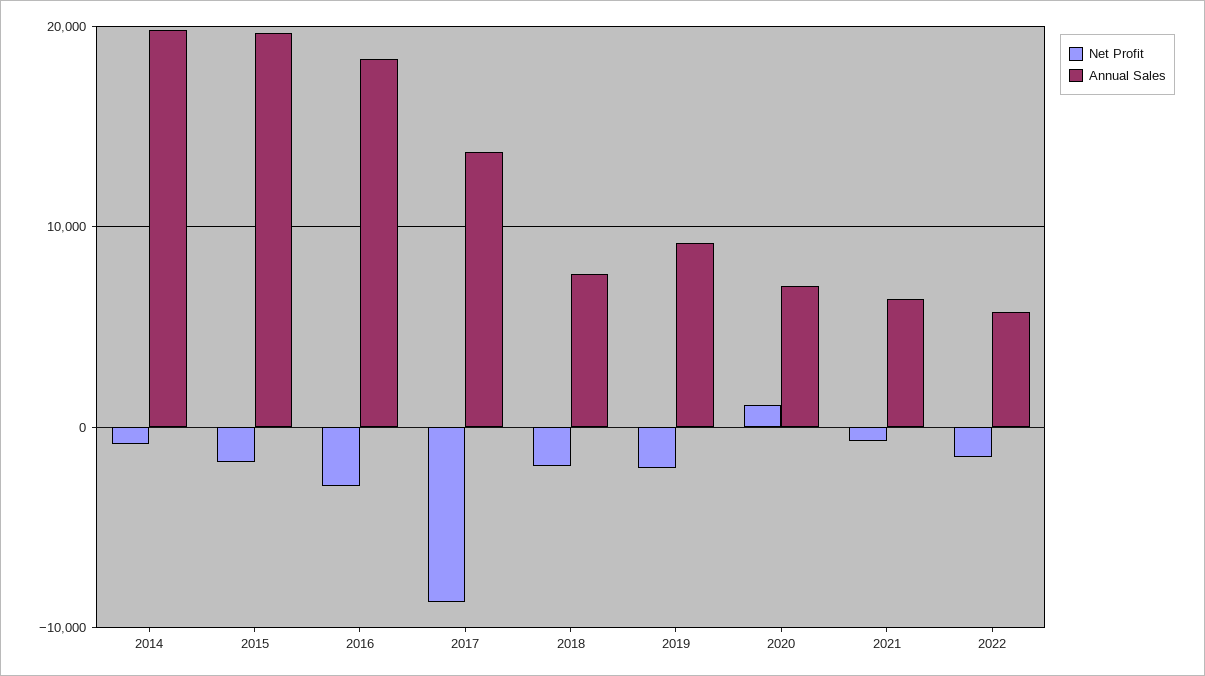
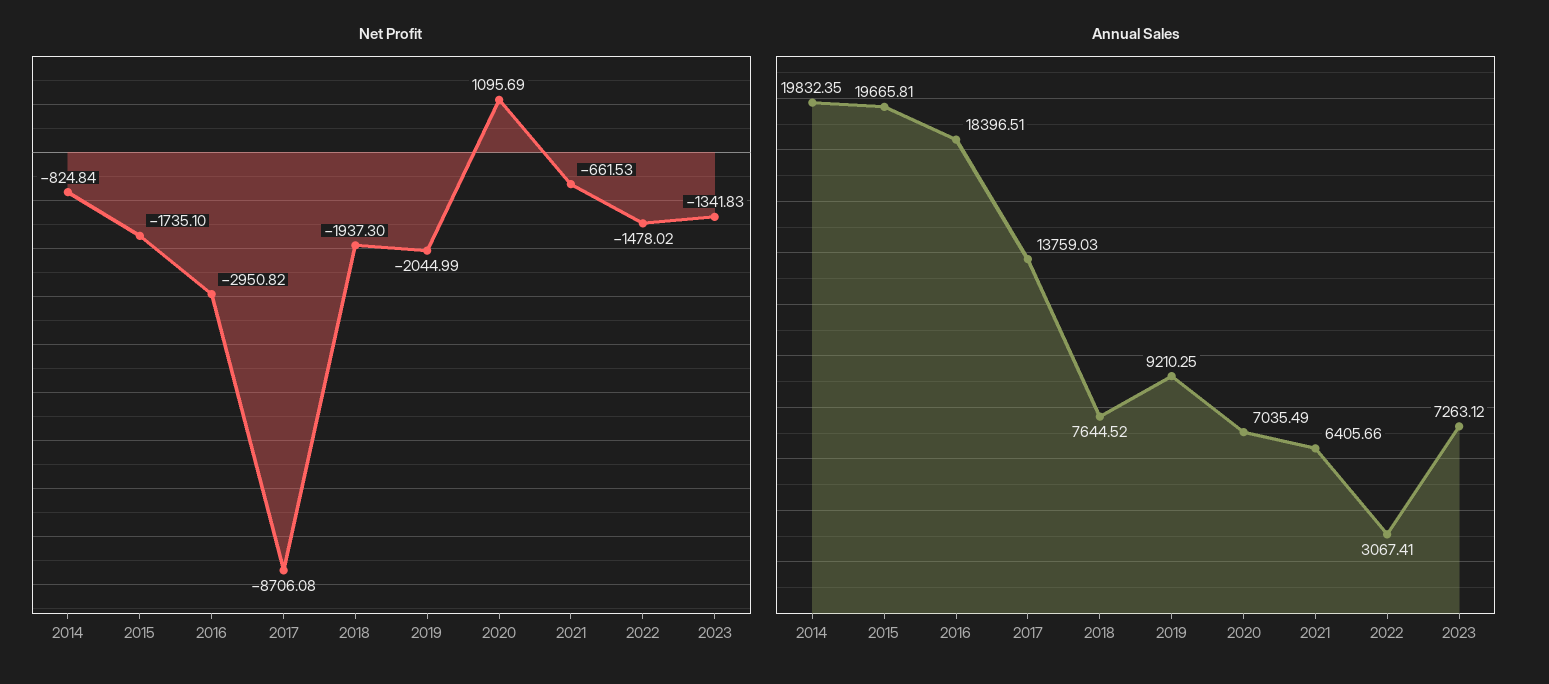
Annual Sales, 2022: 6000 -> 3067.41
Net Profit, 2023: none -> -1341.83
Annual Sales, 2023: none -> 7263.12

